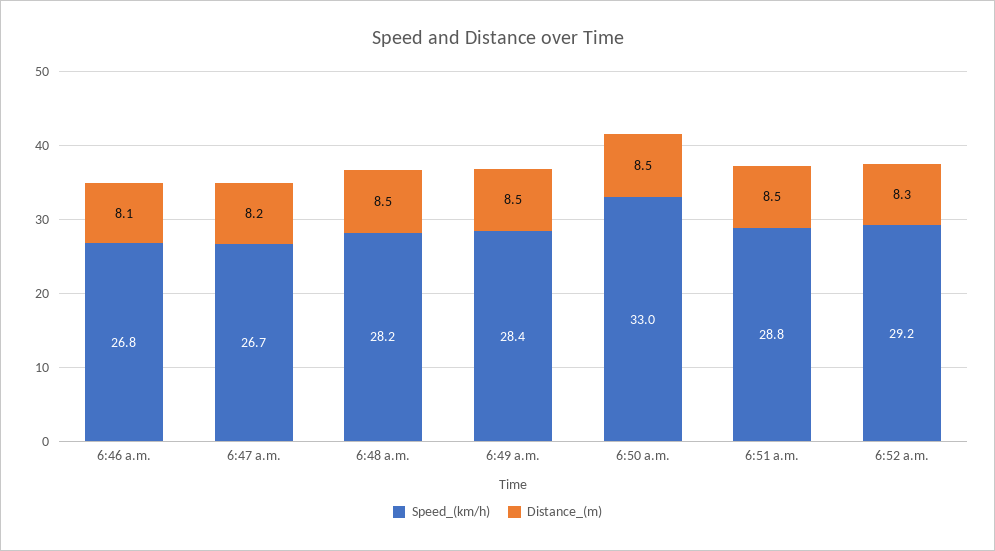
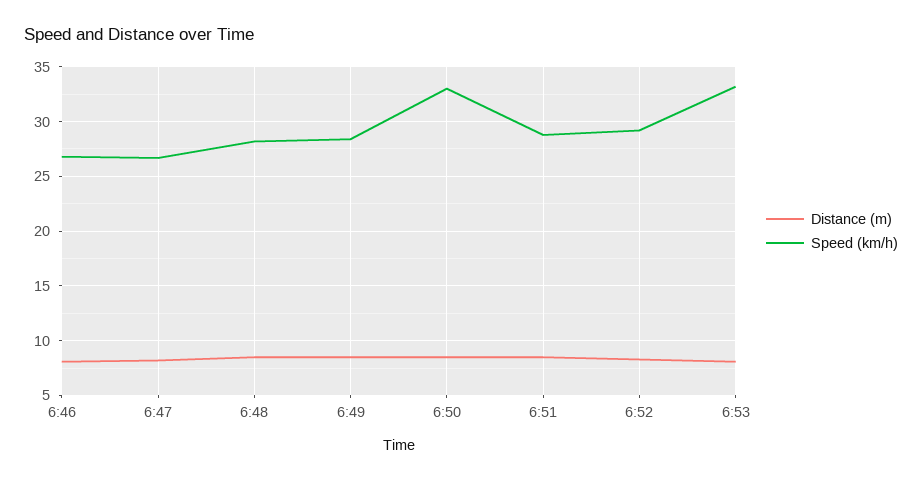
Distance_(m), 6:53: none -> 8
Speed_(km/h), 6:53: none -> 33

